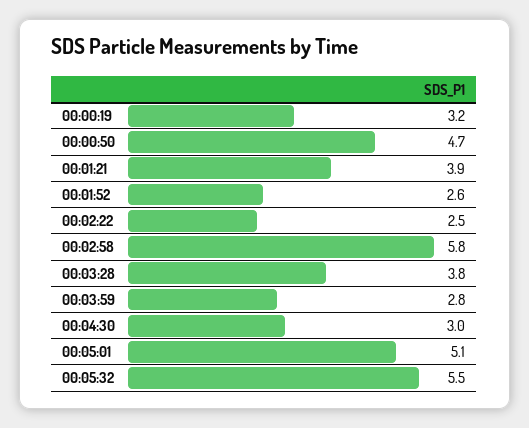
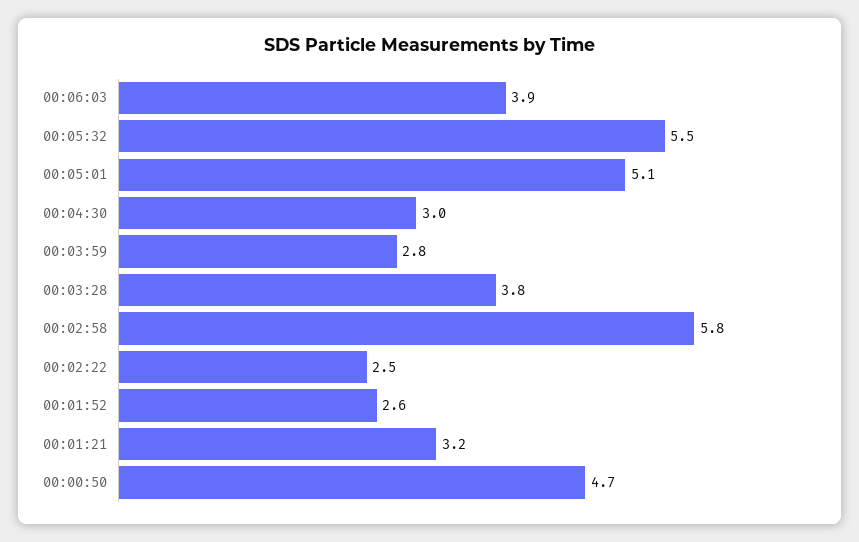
00:00:19: 3.2 -> none
00:01:21: 3.9 -> 3.2
00:06:03: none -> 3.9

